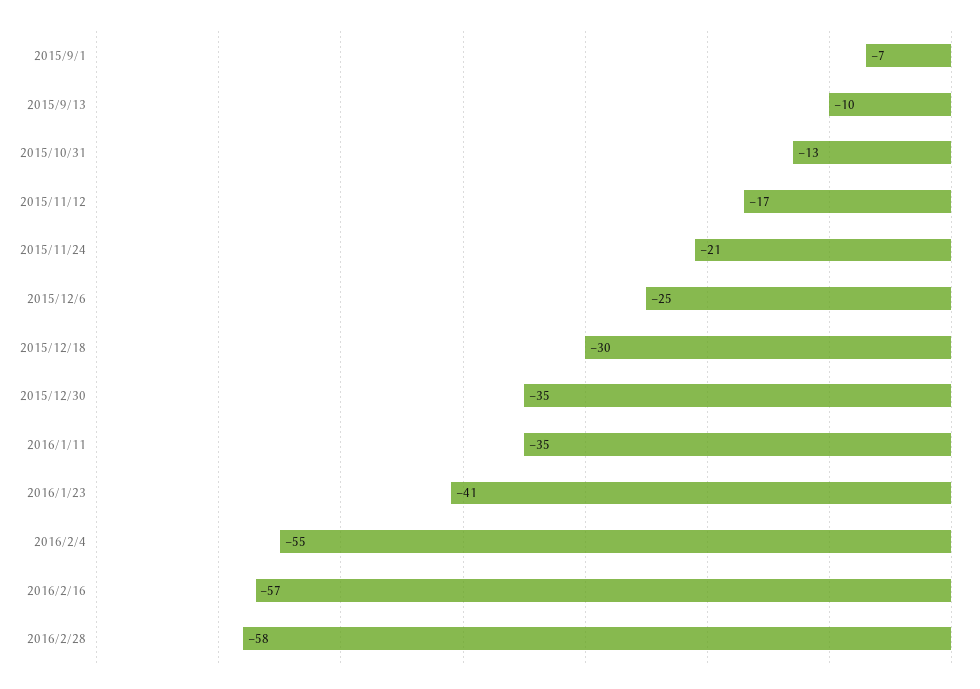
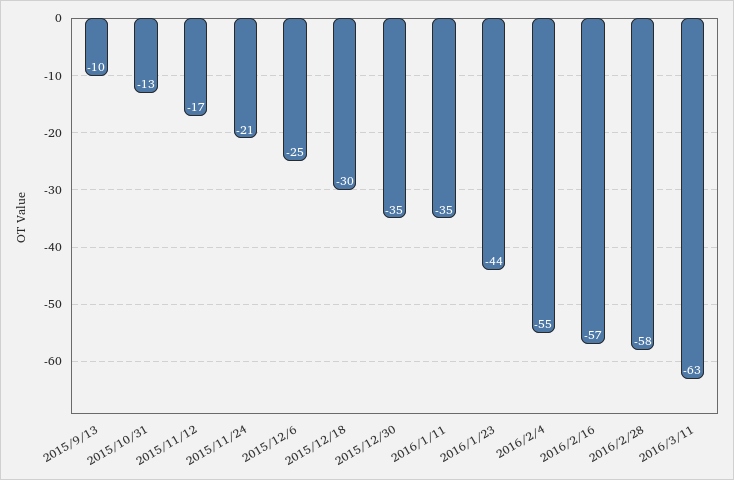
2015/9/1: -7 -> none
2016/1/23: -41 -> -44
2016/3/11: none -> -63

